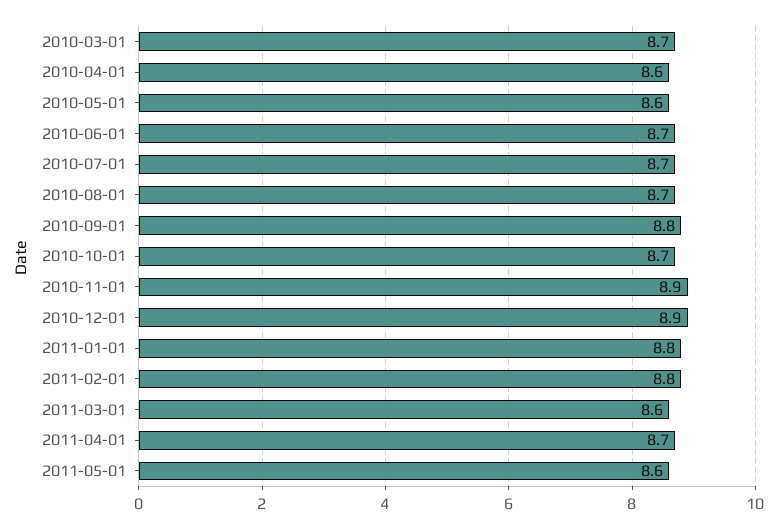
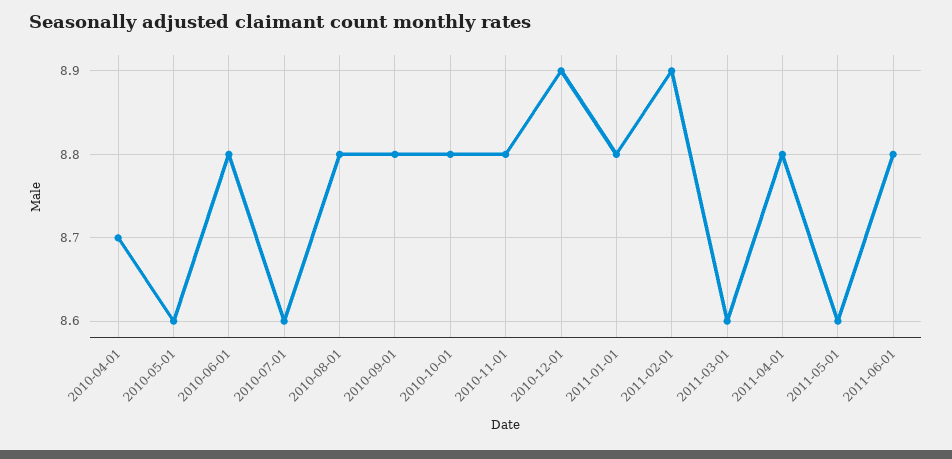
2010-03-01: 8.7 -> none
2010-04-01: 8.6 -> 8.7
2010-06-01: 8.7 -> 8.8
2010-07-01: 8.7 -> 8.6
2010-08-01: 8.7 -> 8.8
2010-10-01: 8.7 -> 8.8
2010-11-01: 8.9 -> 8.8
2011-02-01: 8.8 -> 8.9
2011-04-01: 8.7 -> 8.8
2011-06-01: none -> 8.8

